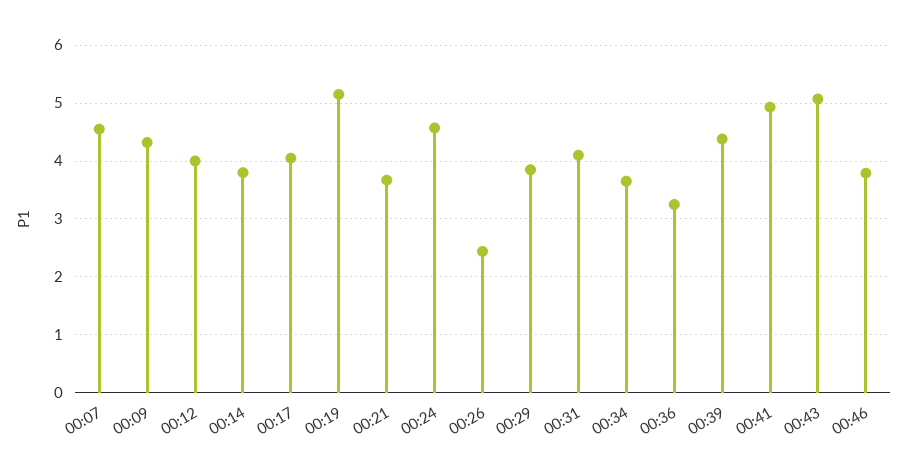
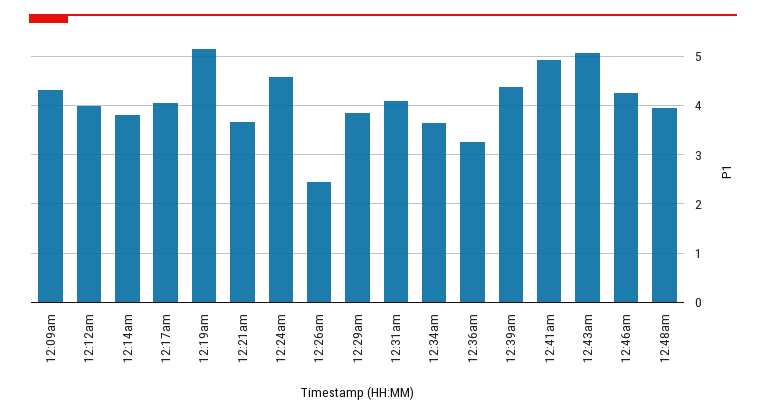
00:07: 4.6 -> none
00:46: 3.8 -> 4.2
12:48am: none -> 4

